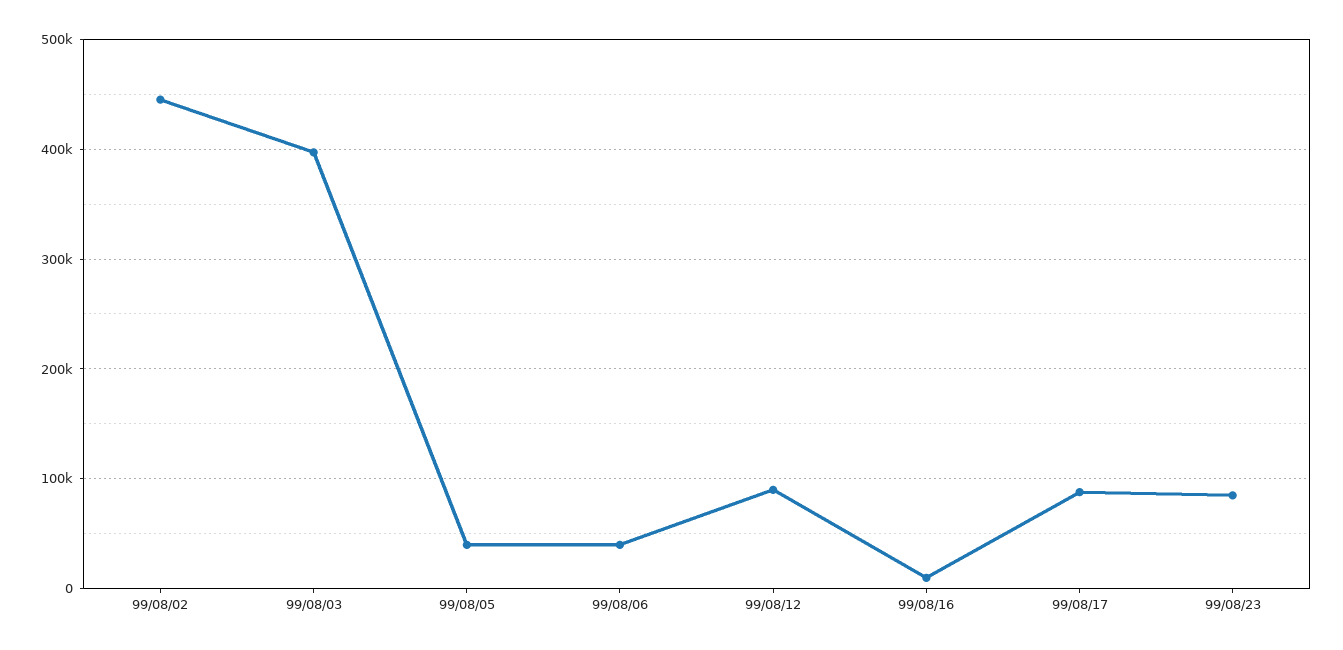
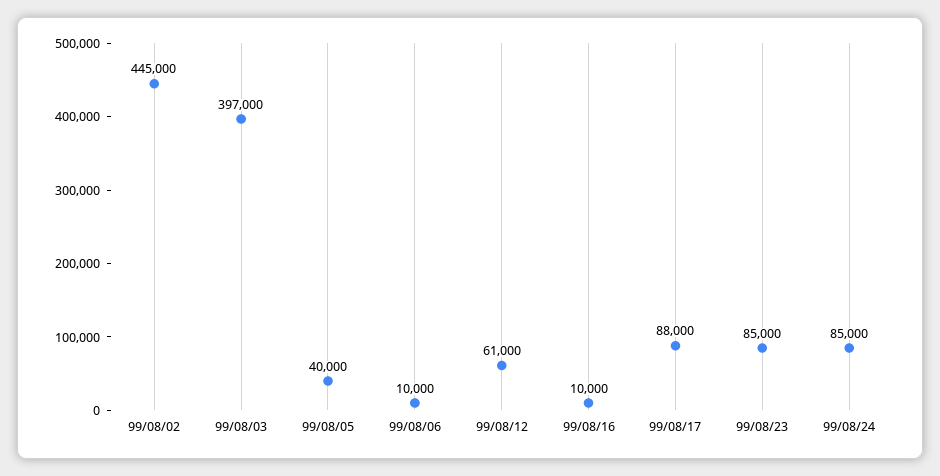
99/08/06: 40000 -> 10000
99/08/12: 90000 -> 61000
99/08/24: none -> 85000

